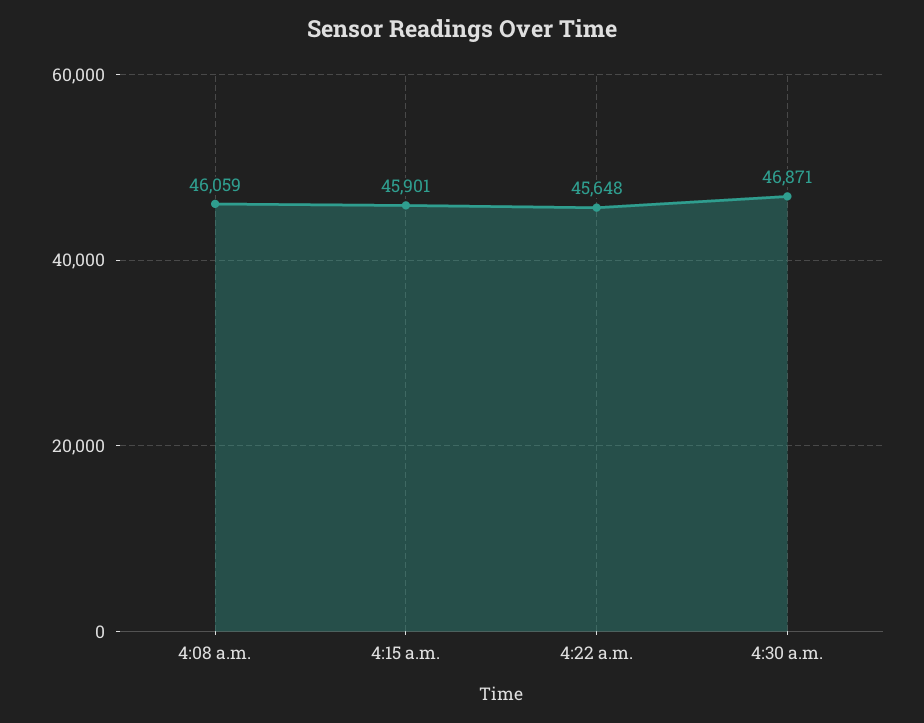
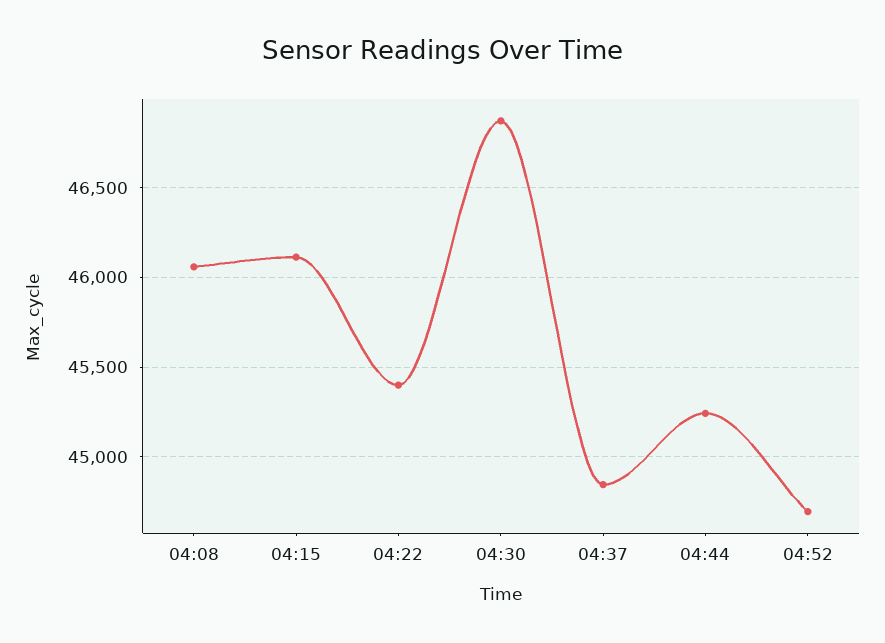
4:15 a.m.: 45901 -> 46100
4:22 a.m.: 45648 -> 45400
04:37: none -> 44850
04:44: none -> 45250
04:52: none -> 44700

